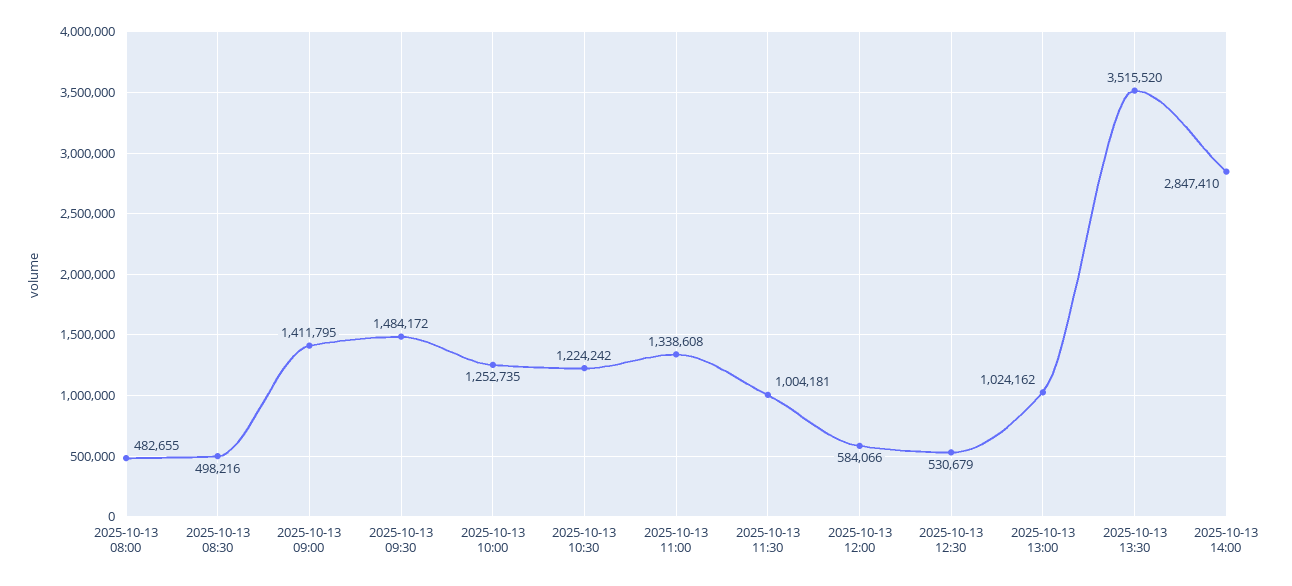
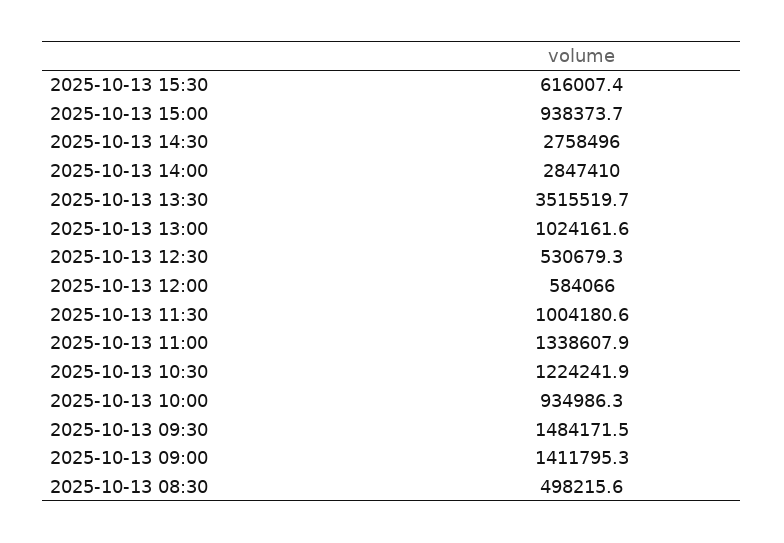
2025-10-13 08:00: 482655 -> none
2025-10-13 10:00: 1252735 -> 934986.3
2025-10-13 15:30: none -> 616007.4
2025-10-13 15:00: none -> 938373.7
2025-10-13 14:30: none -> 2758496

